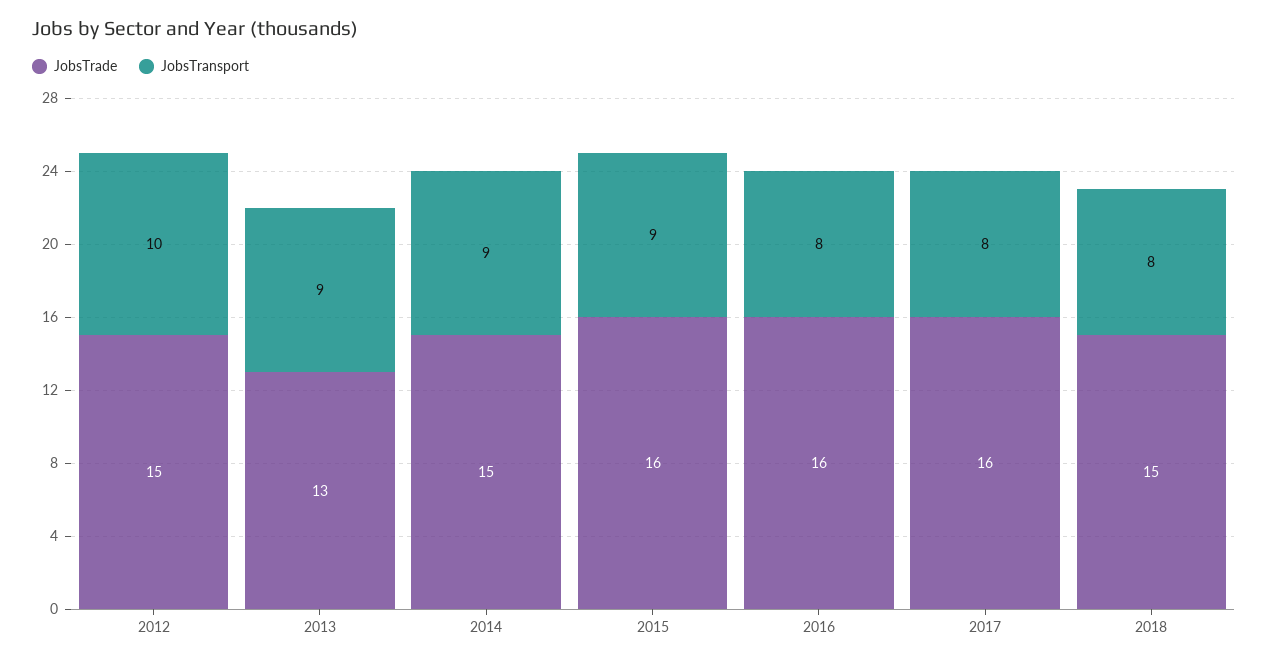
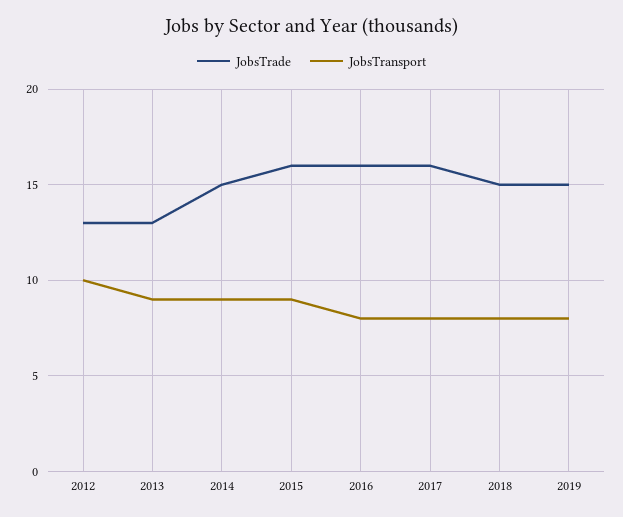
JobsTrade, 2012: 15 -> 13
JobsTrade, 2019: none -> 15
JobsTransport, 2019: none -> 8

